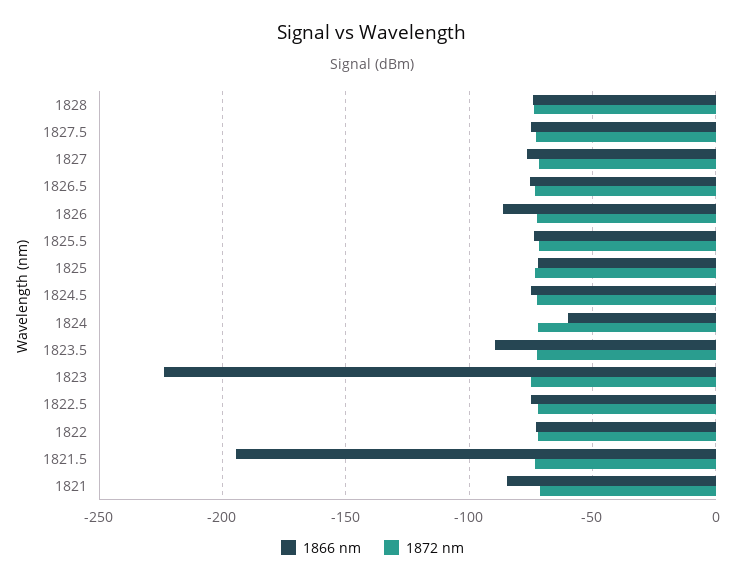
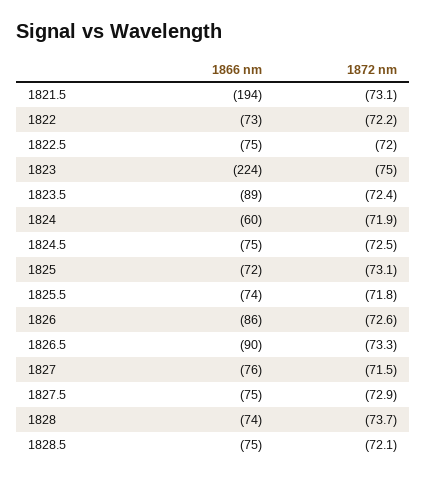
1866 nm, 1826.5: -75 -> -90
1866 nm, 1821: -85 -> none
1872 nm, 1821: -70 -> none
1866 nm, 1828.5: none -> -75
1872 nm, 1828.5: none -> -72.1

